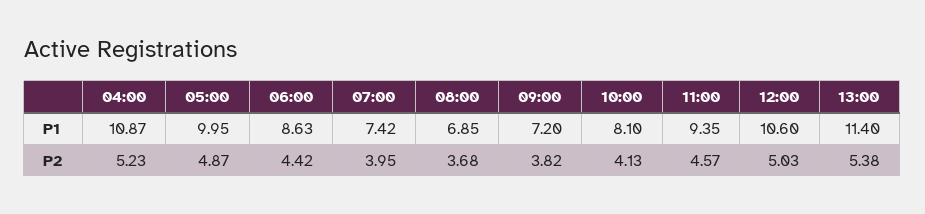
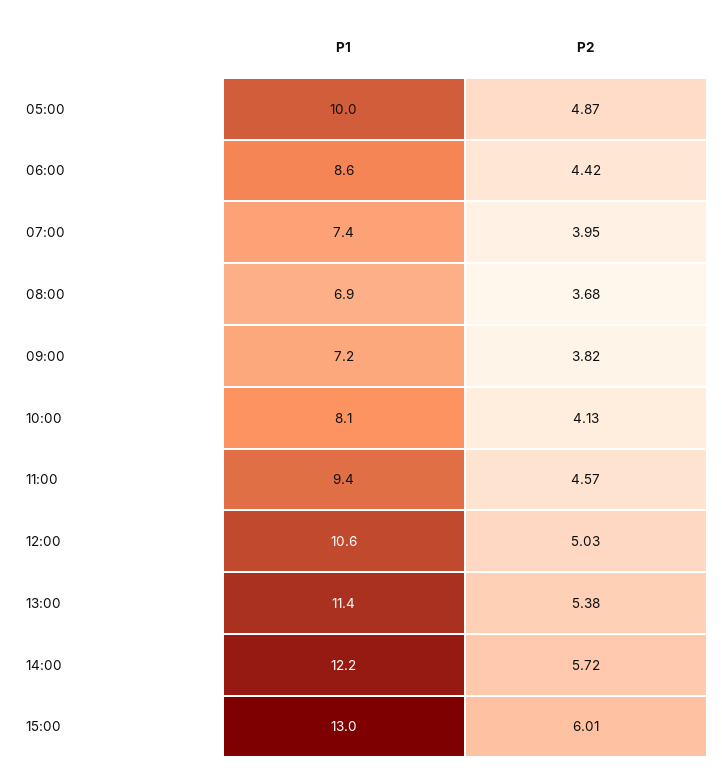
04:00, P1: 10.87 -> none
04:00, P2: 5.23 -> none
14:00, P1: none -> 12.2
14:00, P2: none -> 5.72
15:00, P1: none -> 13
15:00, P2: none -> 6.01

